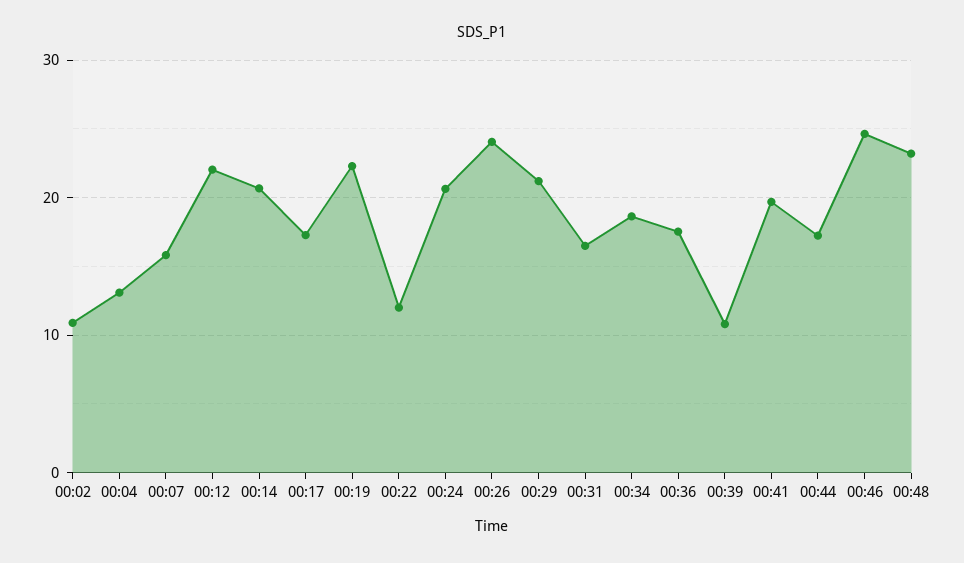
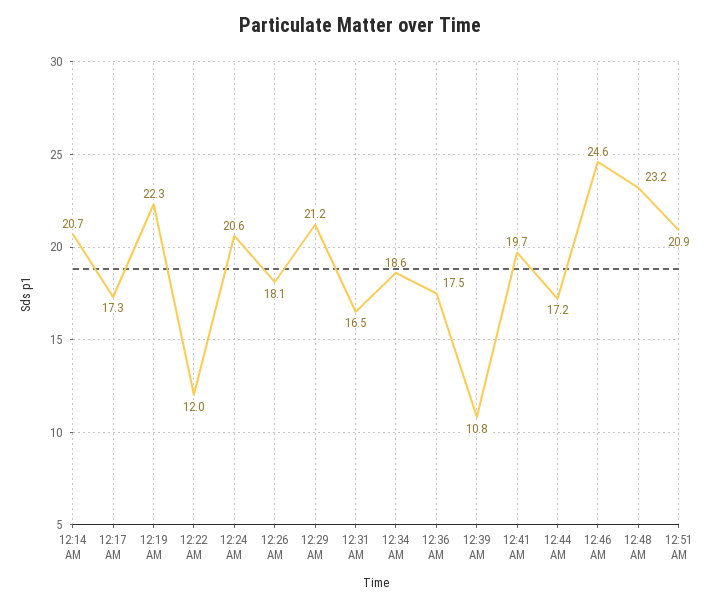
00:02: 11 -> none
00:04: 13 -> none
00:07: 16 -> none
00:12: 22 -> none
00:26: 24 -> 18.1
12:51 AM: none -> 20.9

